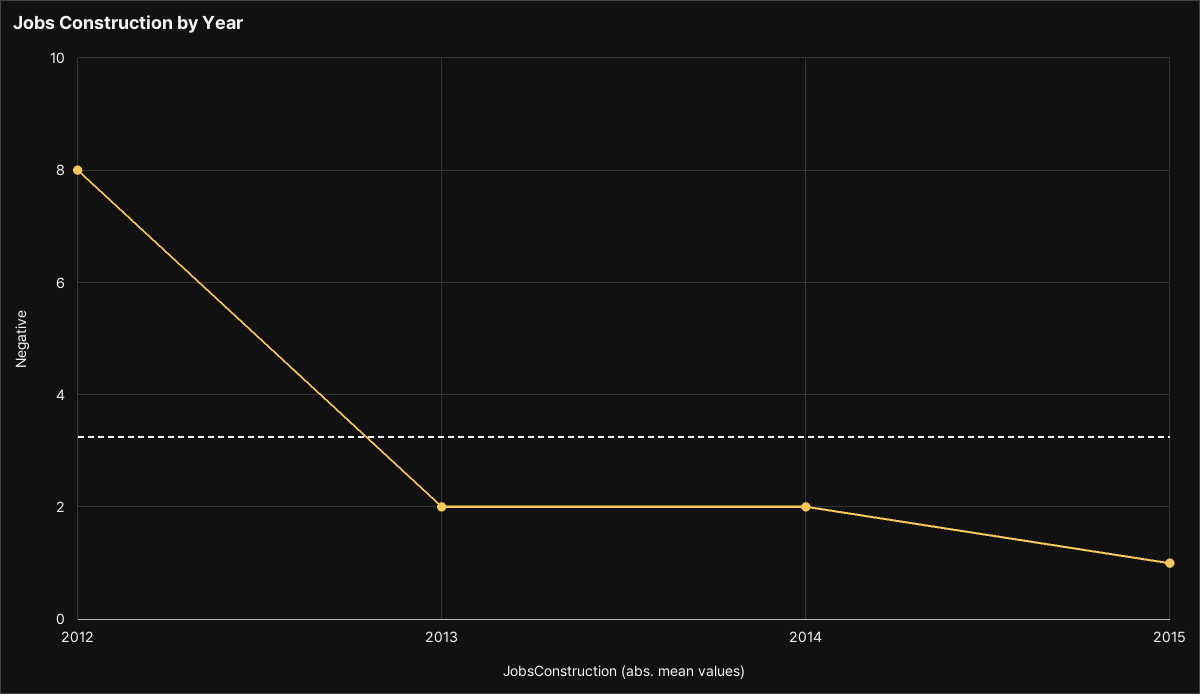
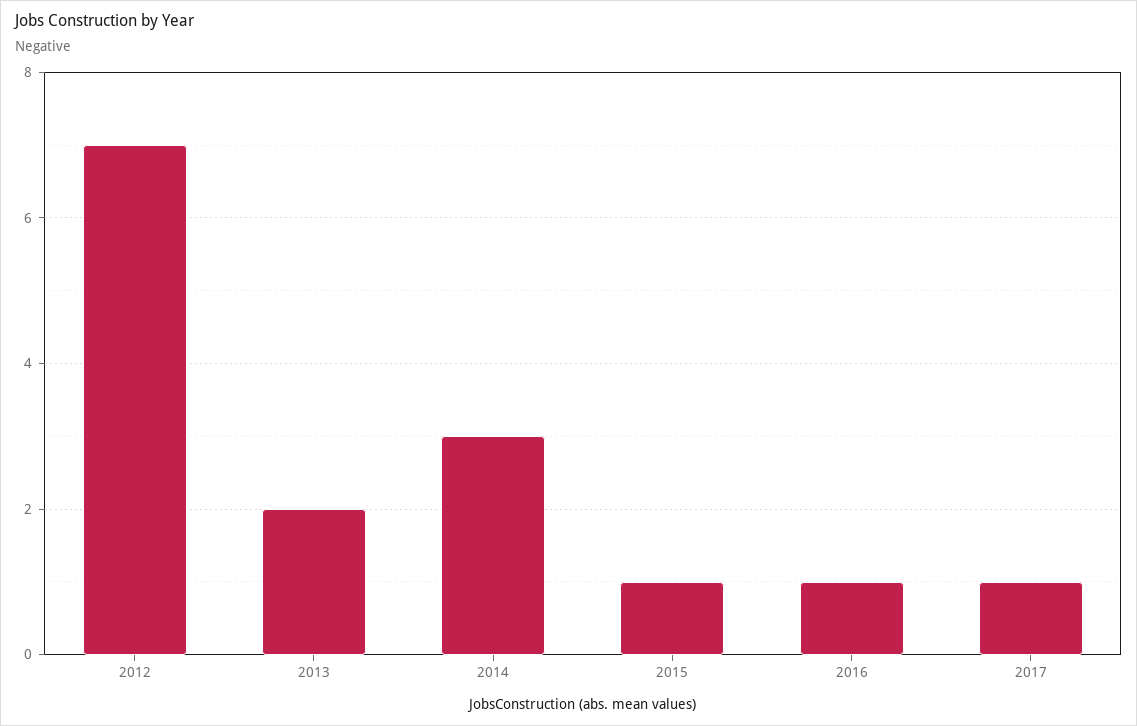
2012: 8 -> 7
2014: 2 -> 3
2016: none -> 1
2017: none -> 1

